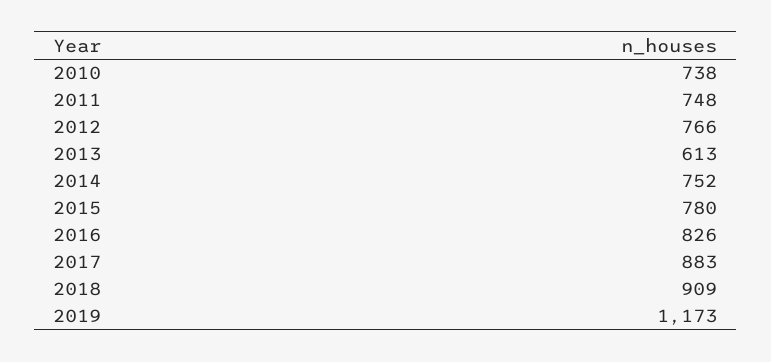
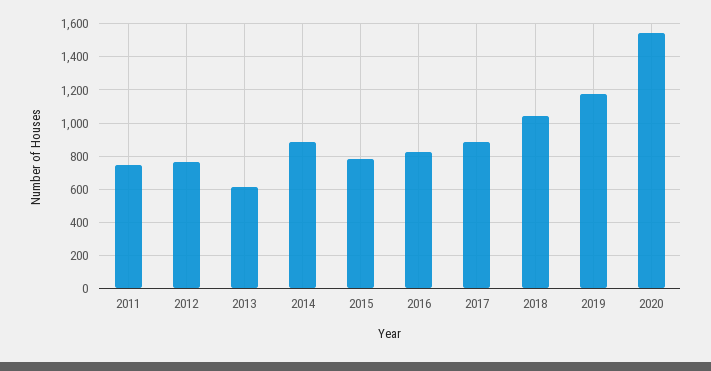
2010: 738 -> none
2014: 752 -> 900
2018: 909 -> 1050
2020: none -> 1550

